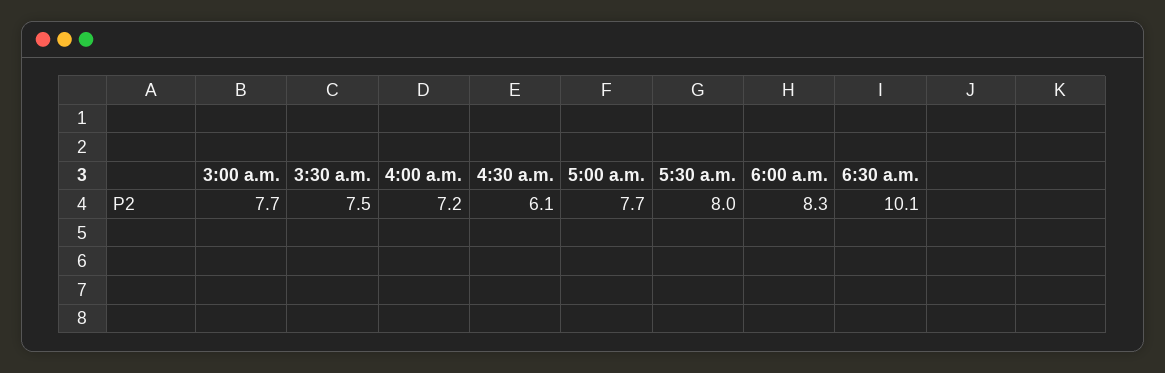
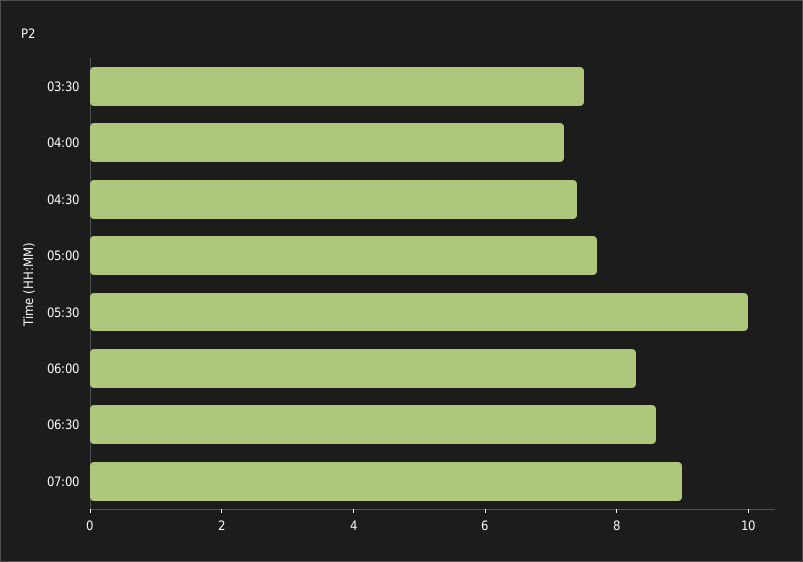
3:00 a.m.: 7.7 -> none
4:30 a.m.: 6.1 -> 7.5
5:30 a.m.: 8 -> 10
6:30 a.m.: 10.1 -> 8.5
07:00: none -> 9

